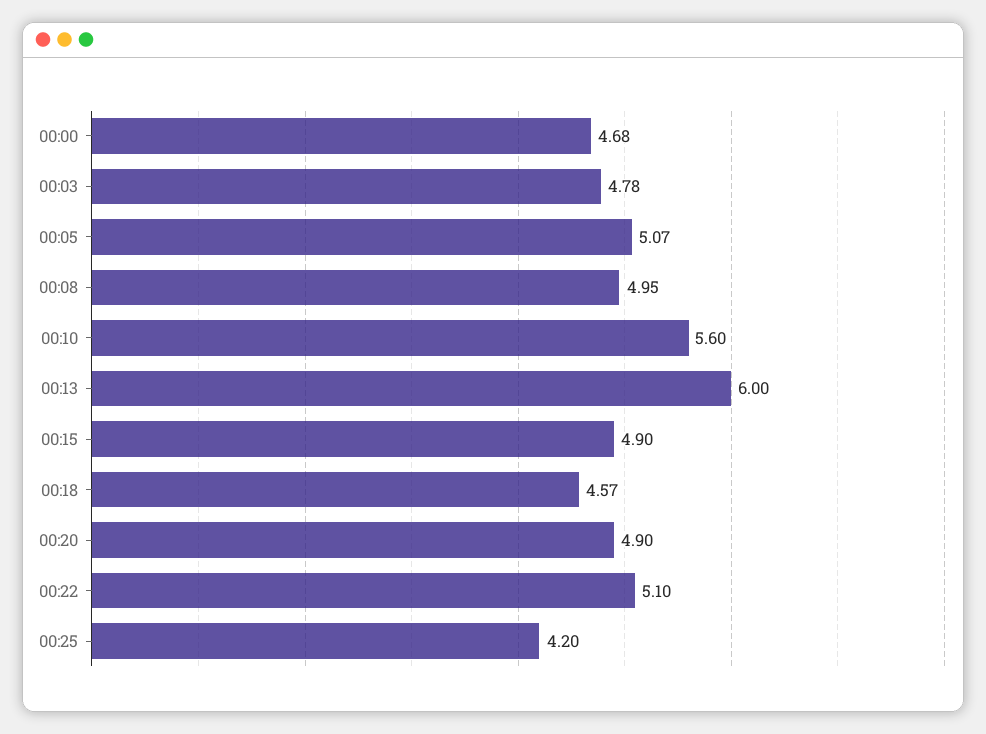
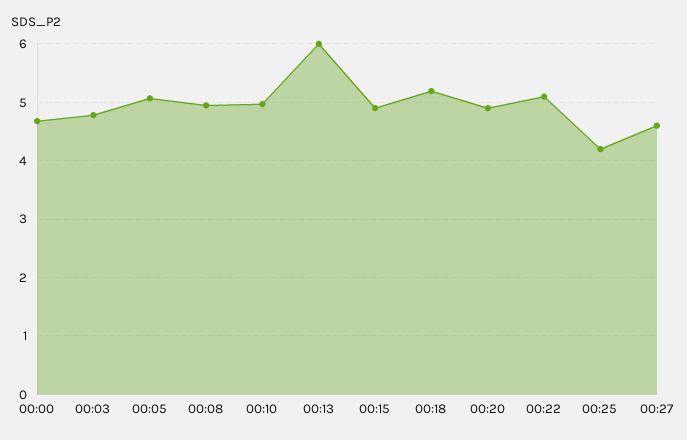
00:10: 5.6 -> 5
00:18: 4.57 -> 5.2
00:27: none -> 4.6

